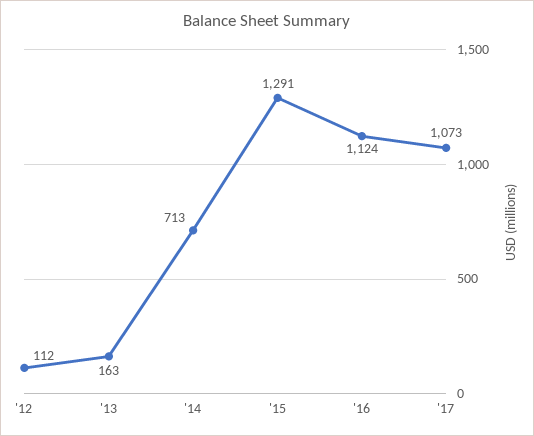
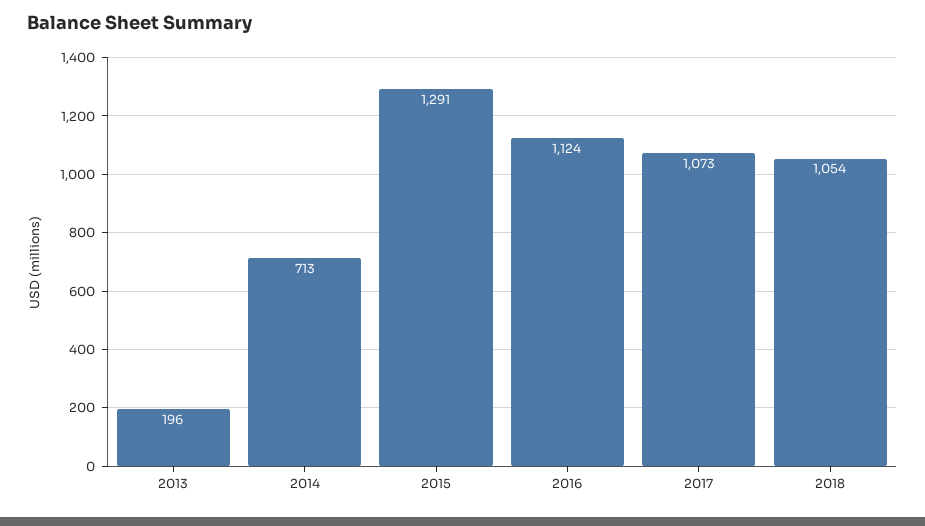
'12: 112 -> none
'13: 163 -> 196
2018: none -> 1054

